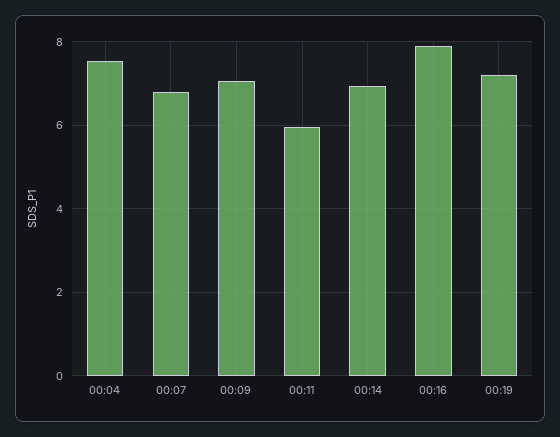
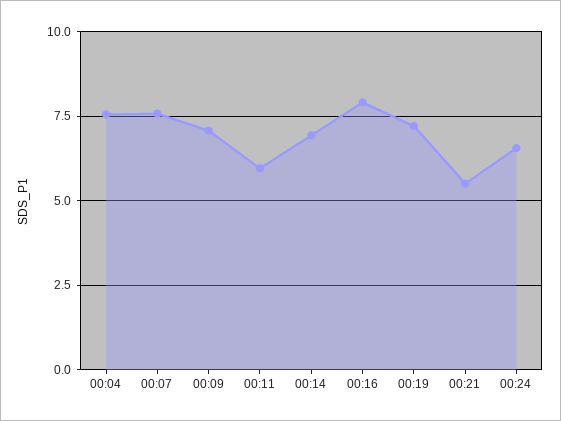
00:07: 6.8 -> 7.5
00:21: none -> 5.5
00:24: none -> 6.5

